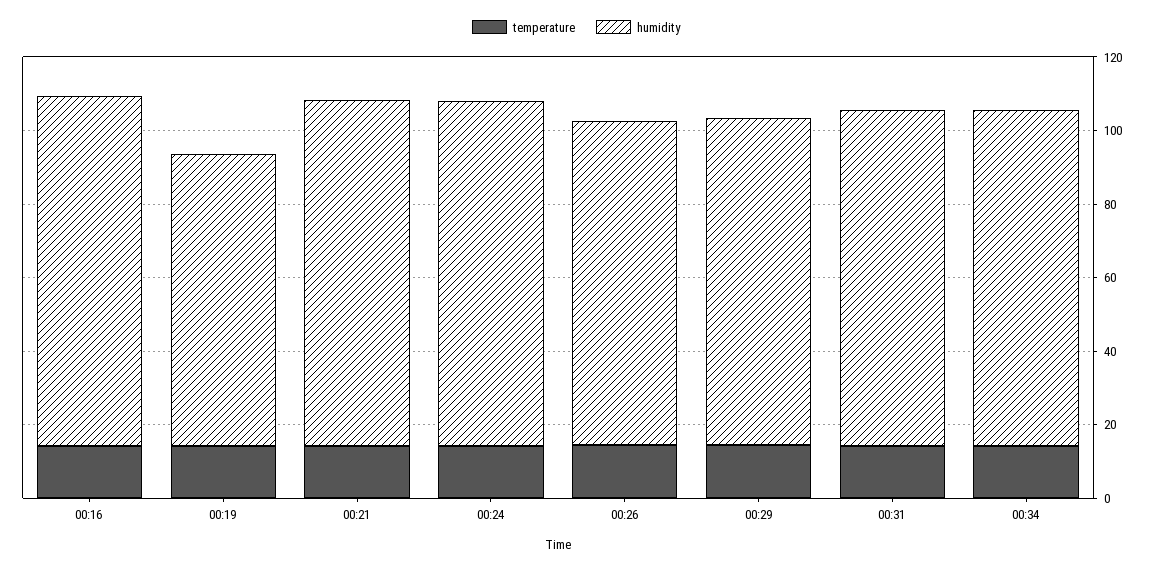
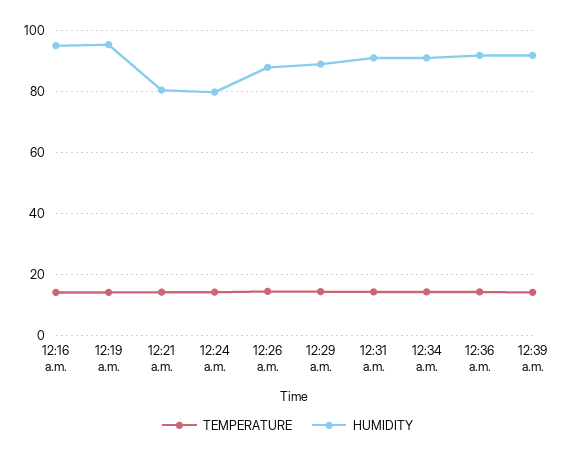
humidity, 00:19: 80 -> 96
humidity, 00:21: 95 -> 80
humidity, 00:24: 95 -> 80
temperature, 12:36 a.m.: none -> 14
humidity, 12:36 a.m.: none -> 92
temperature, 12:39 a.m.: none -> 14
humidity, 12:39 a.m.: none -> 92

